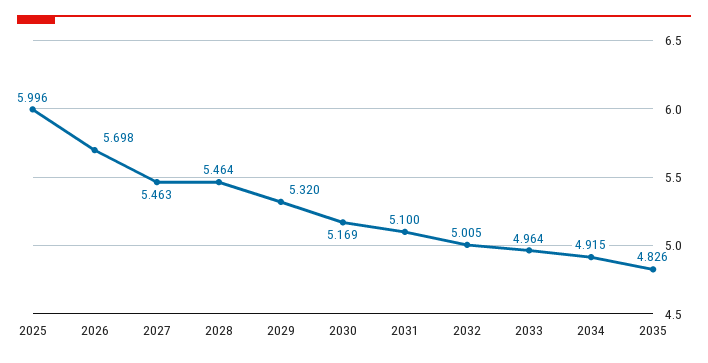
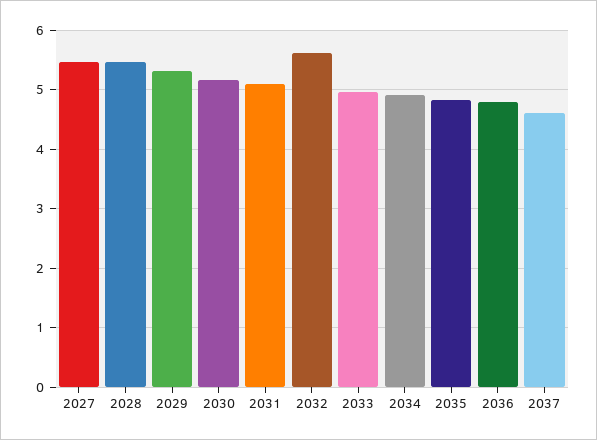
2025: 5.996 -> none
2026: 5.698 -> none
2032: 5.005 -> 5.6
2036: none -> 4.8
2037: none -> 4.6

